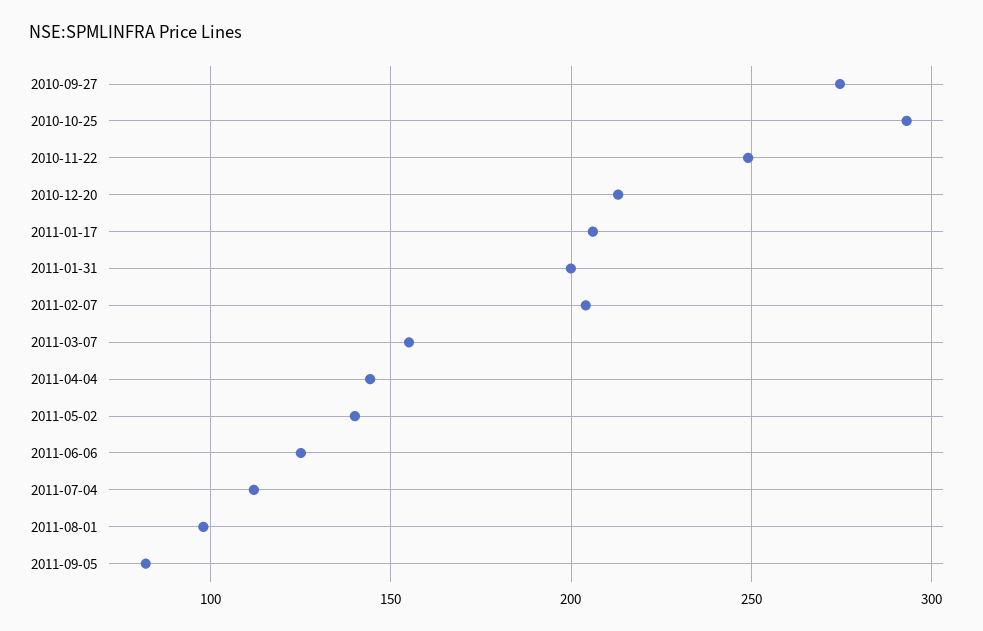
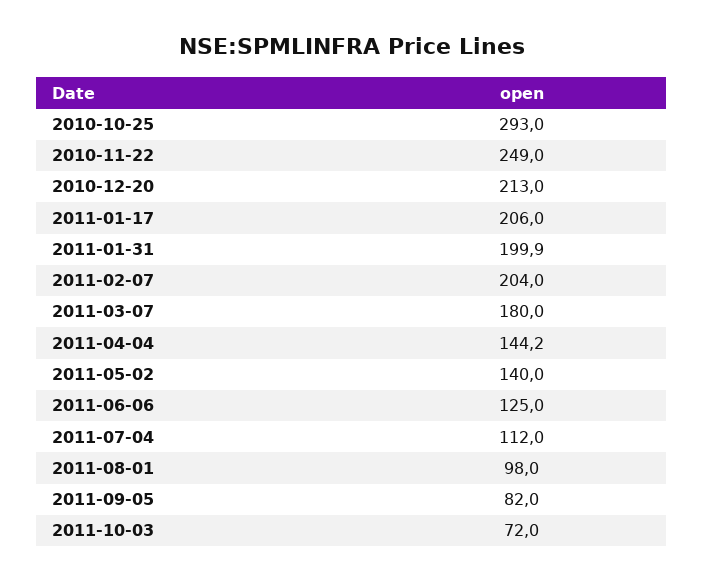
2010-09-27: 275 -> none
2011-03-07: 155 -> 180
2011-10-03: none -> 72

